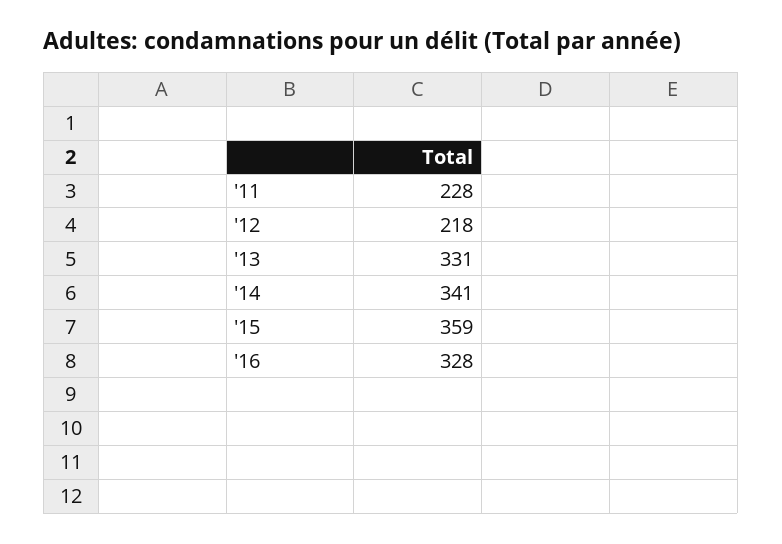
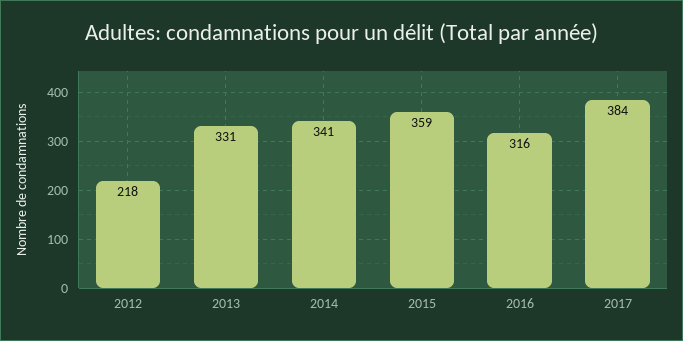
'11: 228 -> none
'16: 328 -> 316
2017: none -> 384

